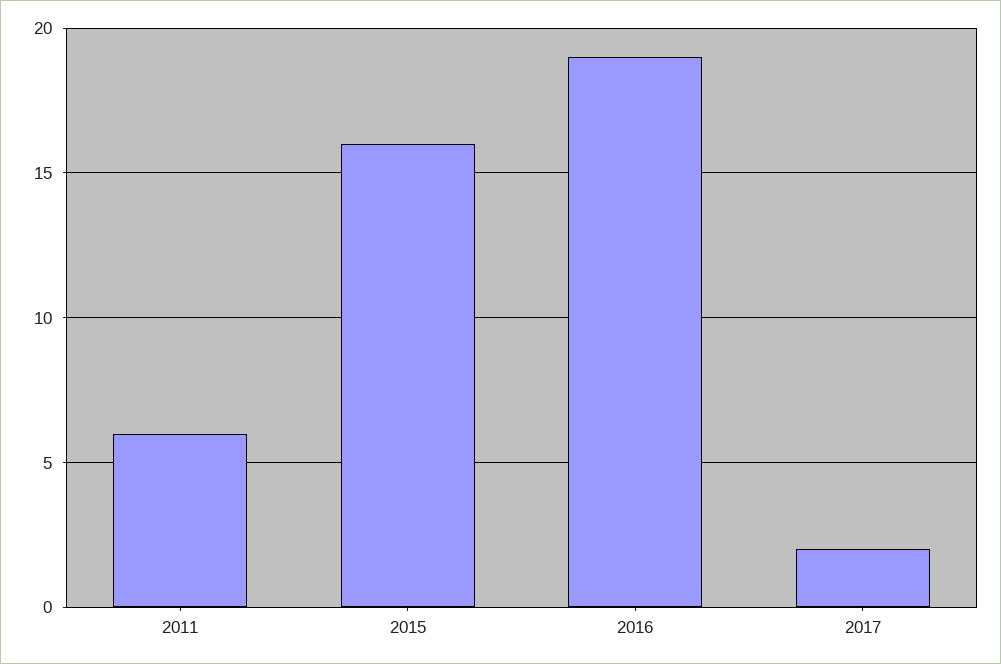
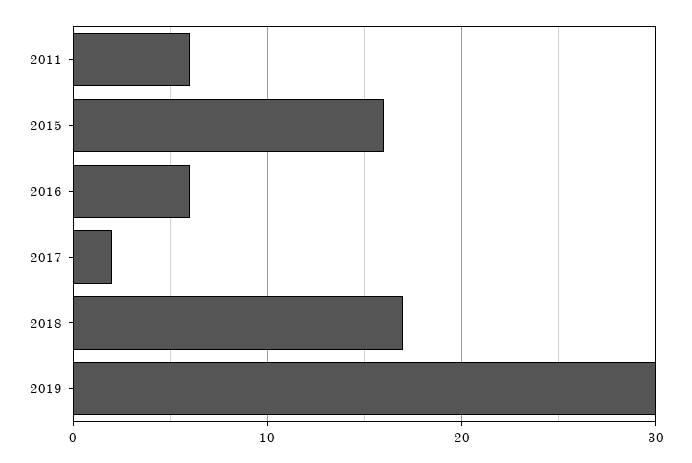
2016: 19 -> 6
2018: none -> 17
2019: none -> 30

